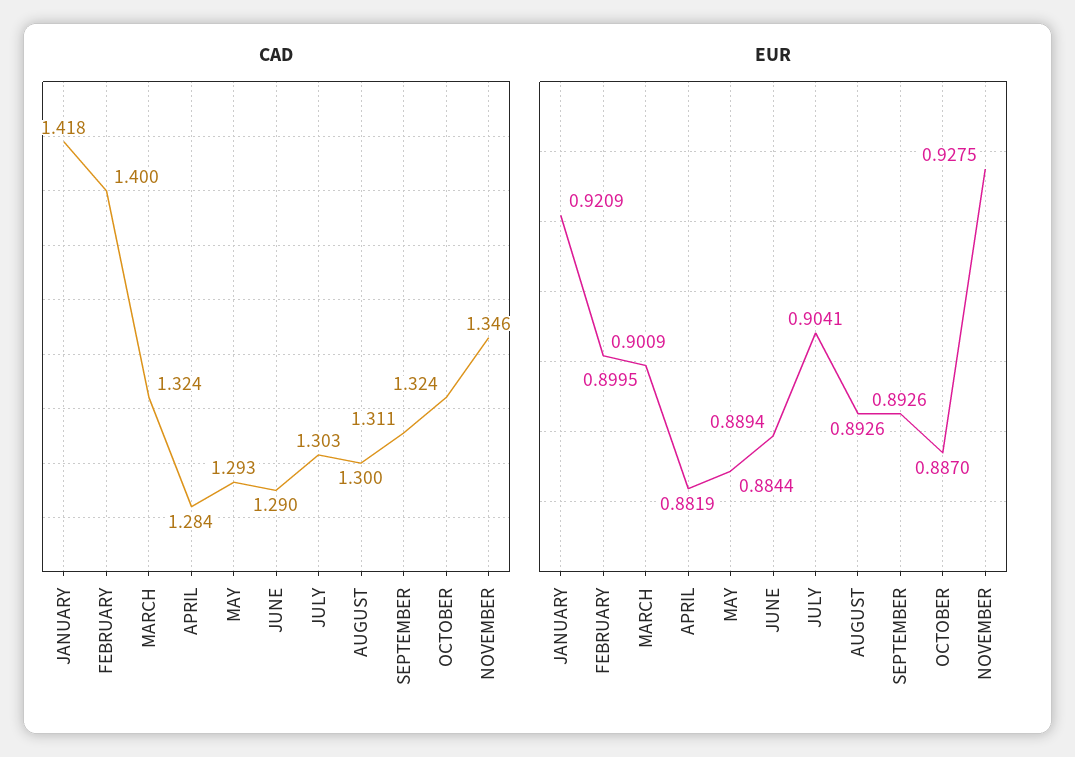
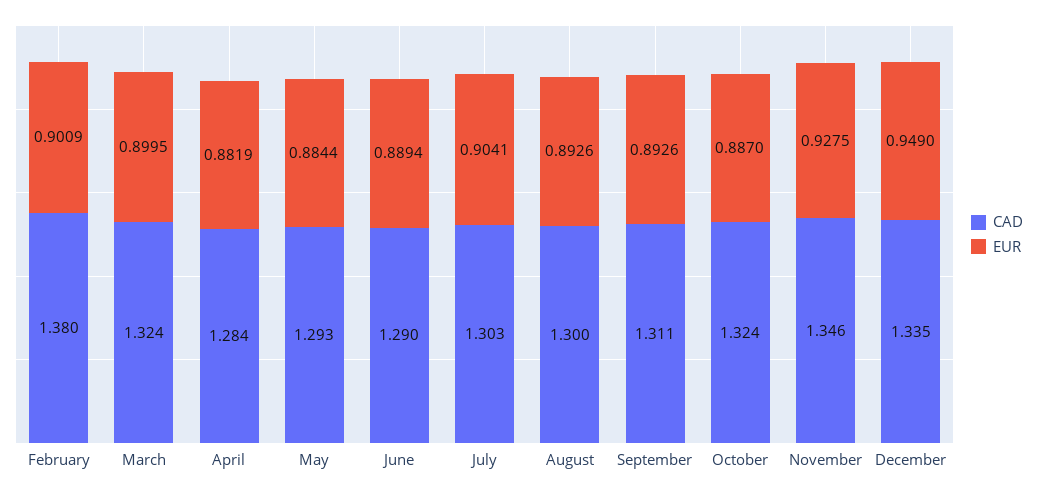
CAD, JANUARY: 1.418 -> none
CAD, FEBRUARY: 1.4 -> 1.38
EUR, JANUARY: 0.9209 -> none
CAD, December: none -> 1.335
EUR, December: none -> 0.949

